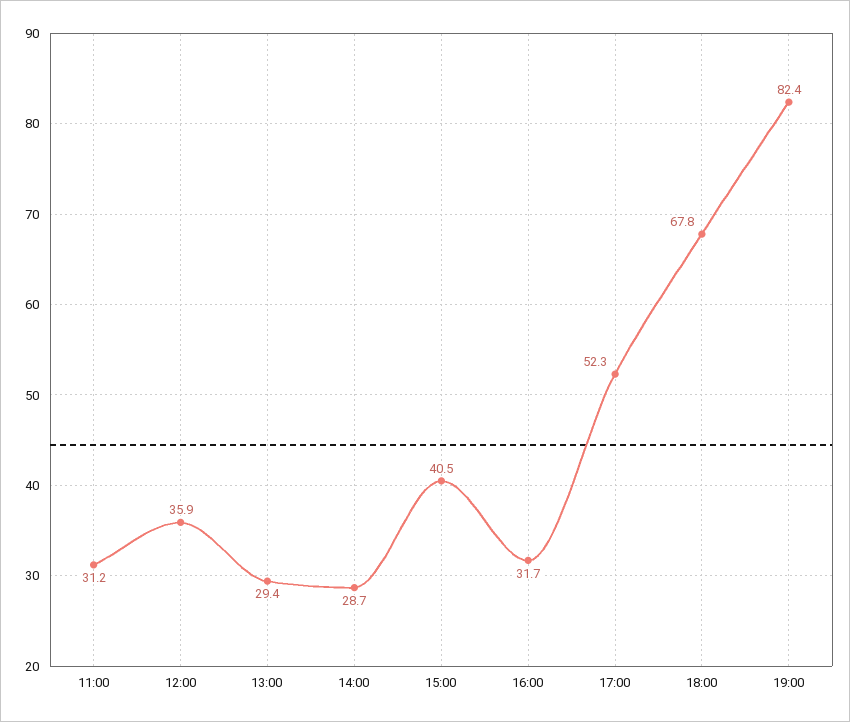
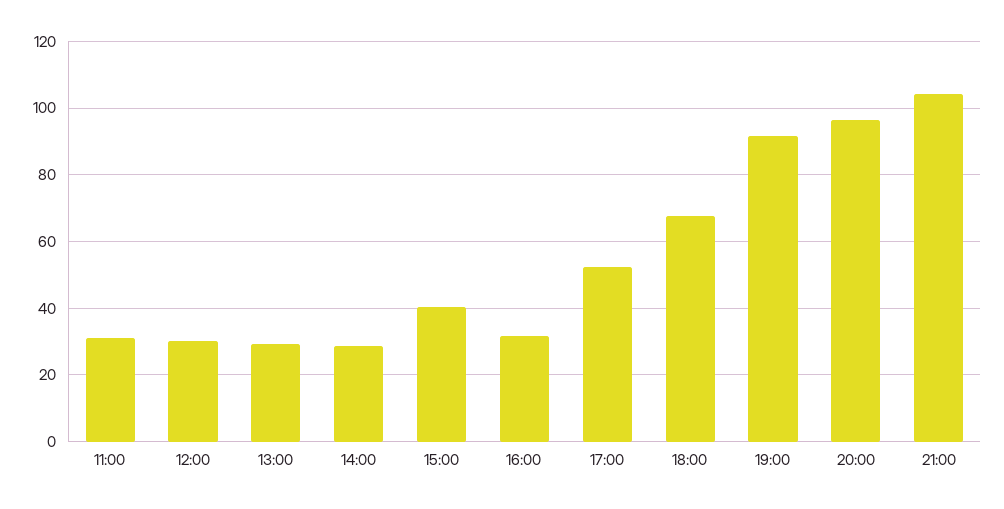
12:00: 35.9 -> 30
19:00: 82.4 -> 92
20:00: none -> 96
21:00: none -> 104

